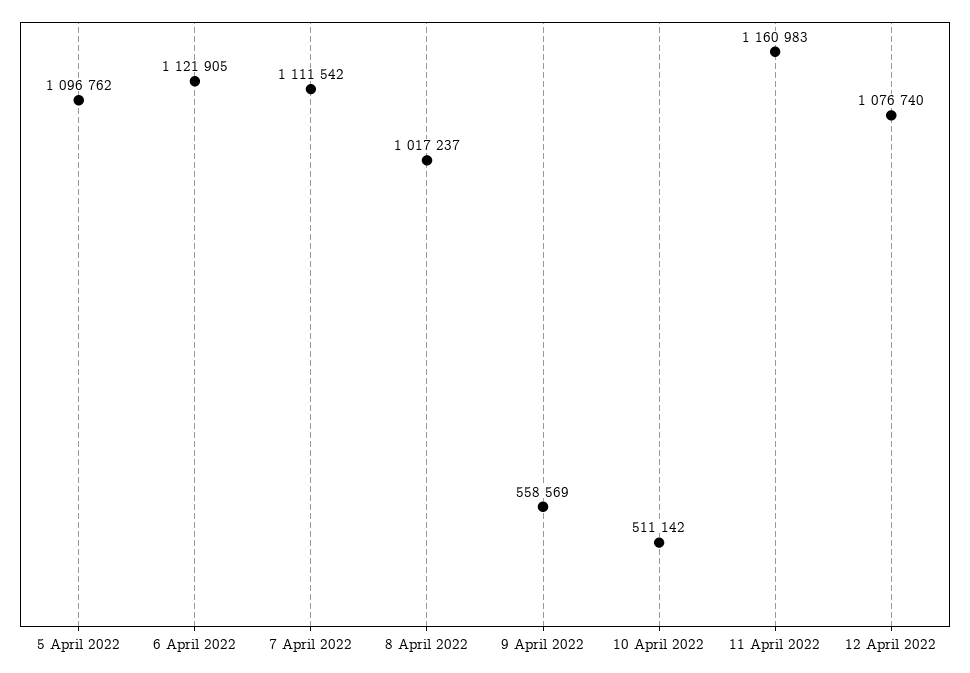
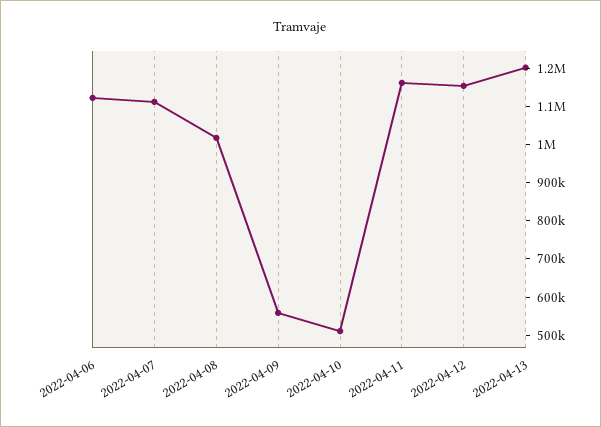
5 April 2022: 1096762 -> none
12 April 2022: 1076740 -> 1150000
2022-04-13: none -> 1200000

